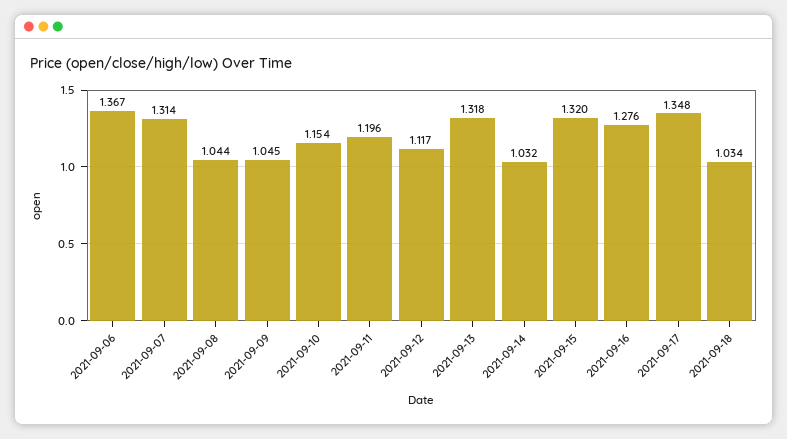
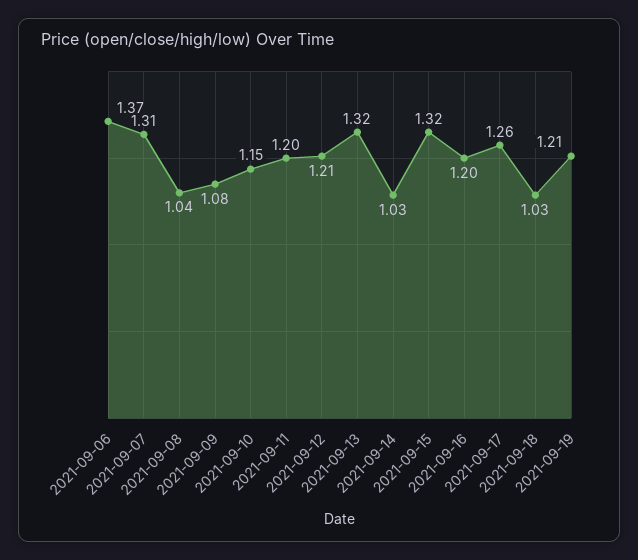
2021-09-09: 1.045 -> 1.08
2021-09-12: 1.117 -> 1.21
2021-09-16: 1.276 -> 1.2
2021-09-17: 1.348 -> 1.26
2021-09-19: none -> 1.21

